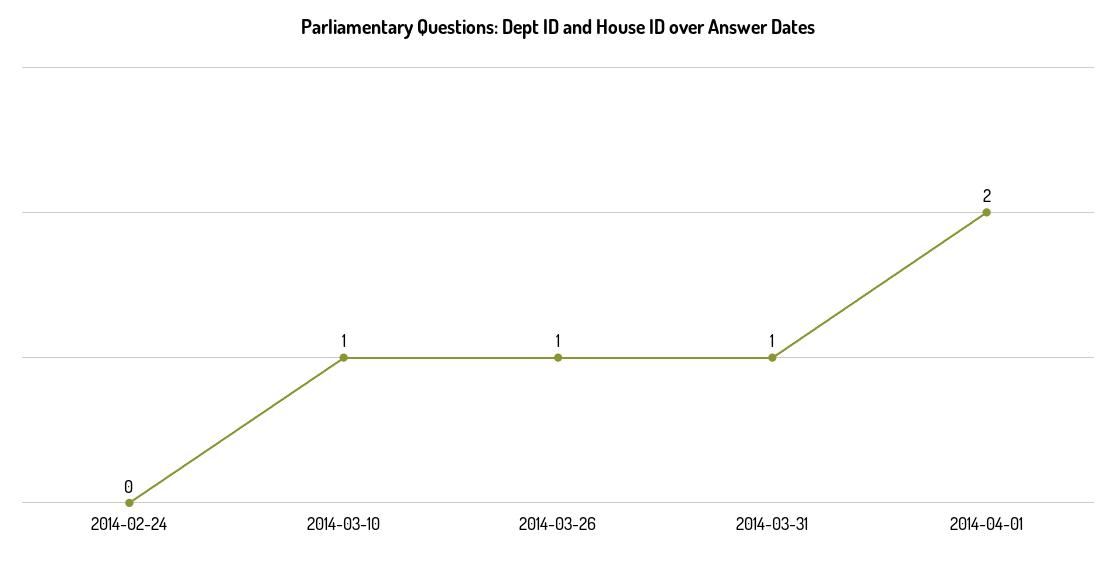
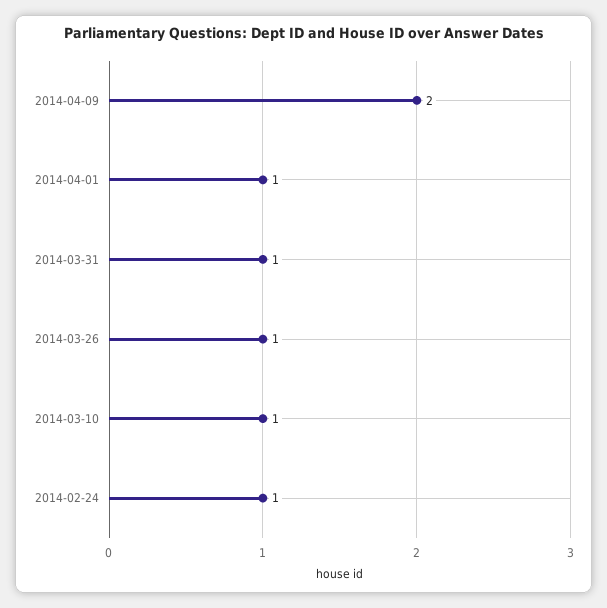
2014-02-24: 0 -> 1
2014-04-01: 2 -> 1
2014-04-09: none -> 2

